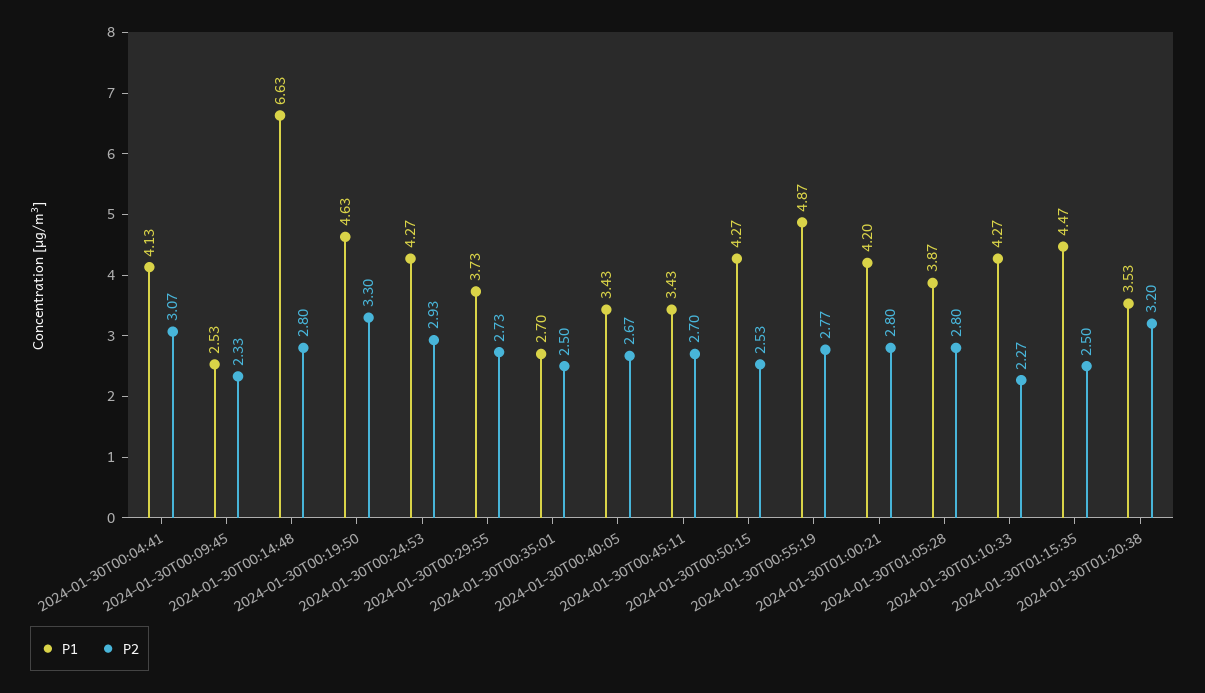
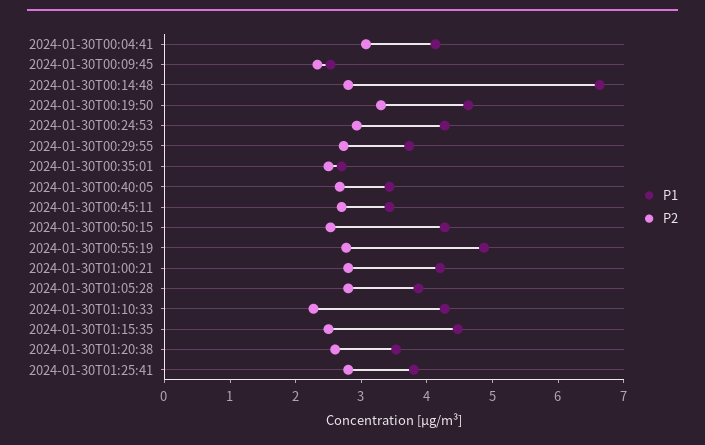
P2, 2024-01-30T01:20:38: 3.2 -> 2.6
P1, 2024-01-30T01:25:41: none -> 3.8
P2, 2024-01-30T01:25:41: none -> 2.8

